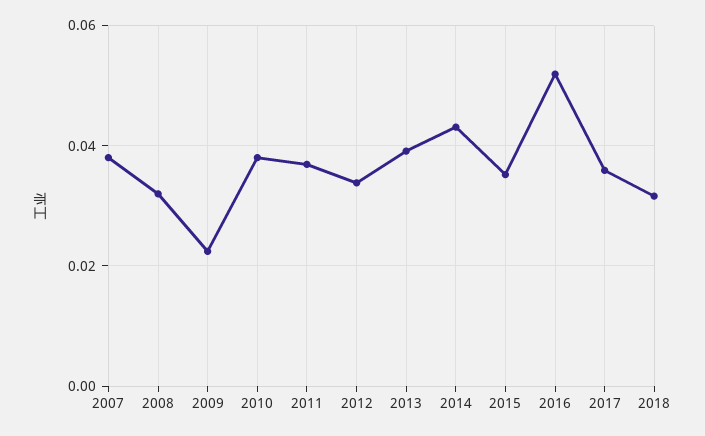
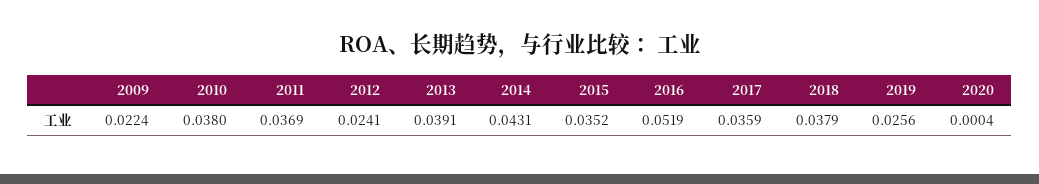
2007: 0.038 -> none
2008: 0.032 -> none
2012: 0.034 -> 0.0241
2018: 0.032 -> 0.0379
2019: none -> 0.0256
2020: none -> 0.0004

